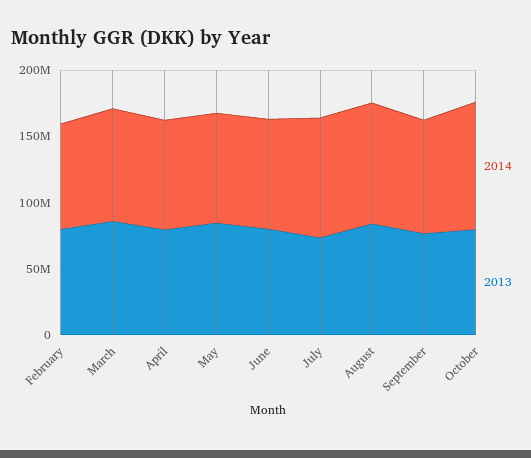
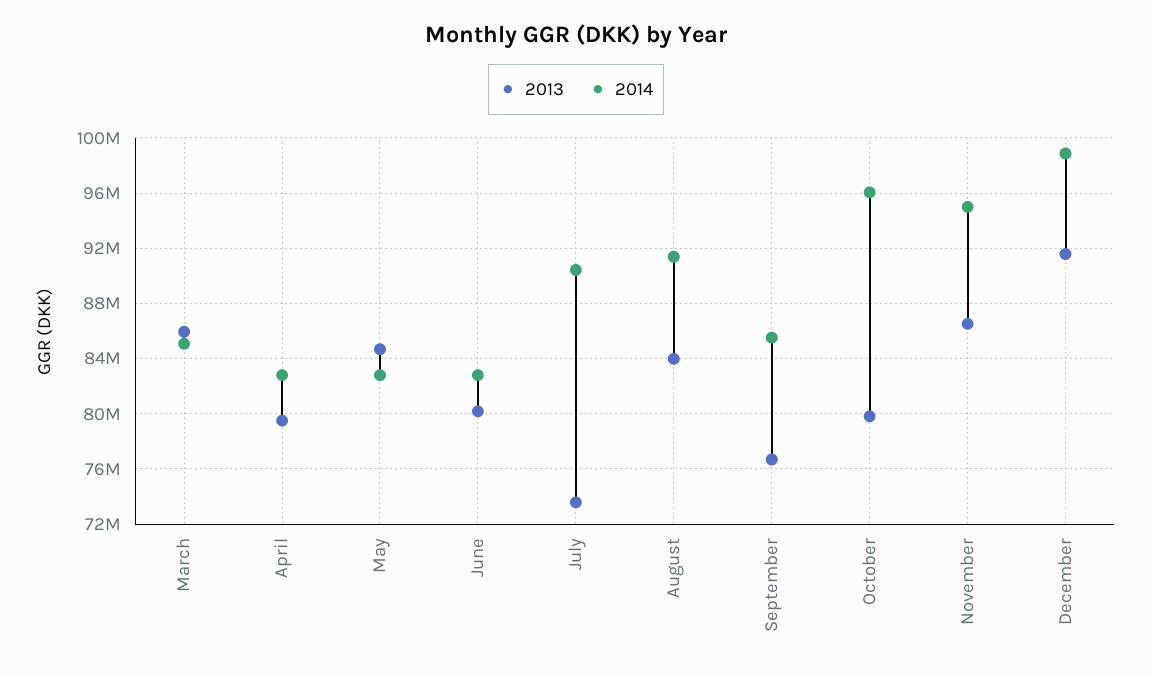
2014, February: 80000000 -> none
2013, February: 80000000 -> none
2013, November: none -> 86500000
2014, November: none -> 95000000
2013, December: none -> 91500000
2014, December: none -> 99000000

